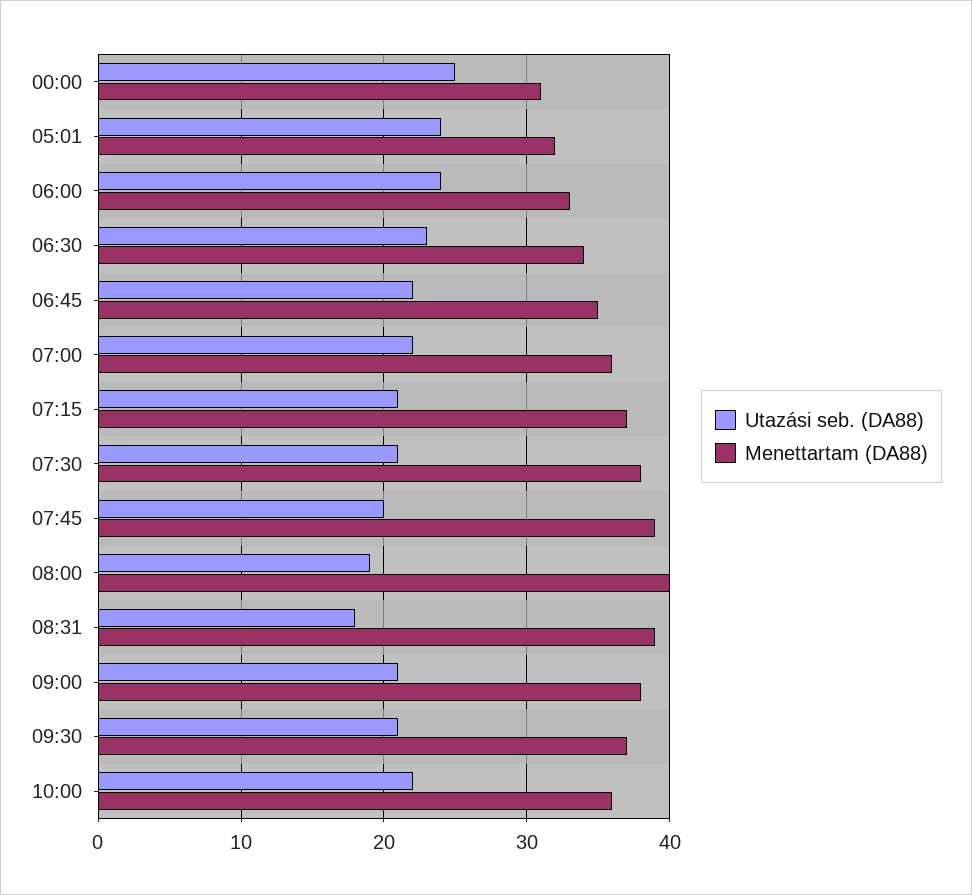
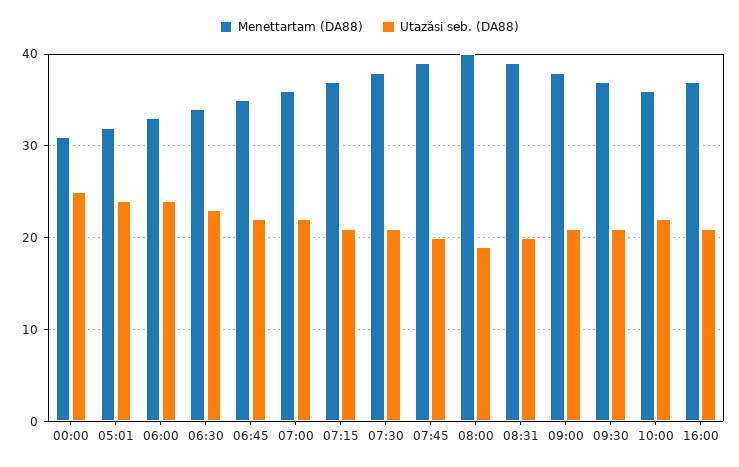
Utazási seb. (DA88), 08:31: 18 -> 20
Menettartam (DA88), 16:00: none -> 37
Utazási seb. (DA88), 16:00: none -> 21

